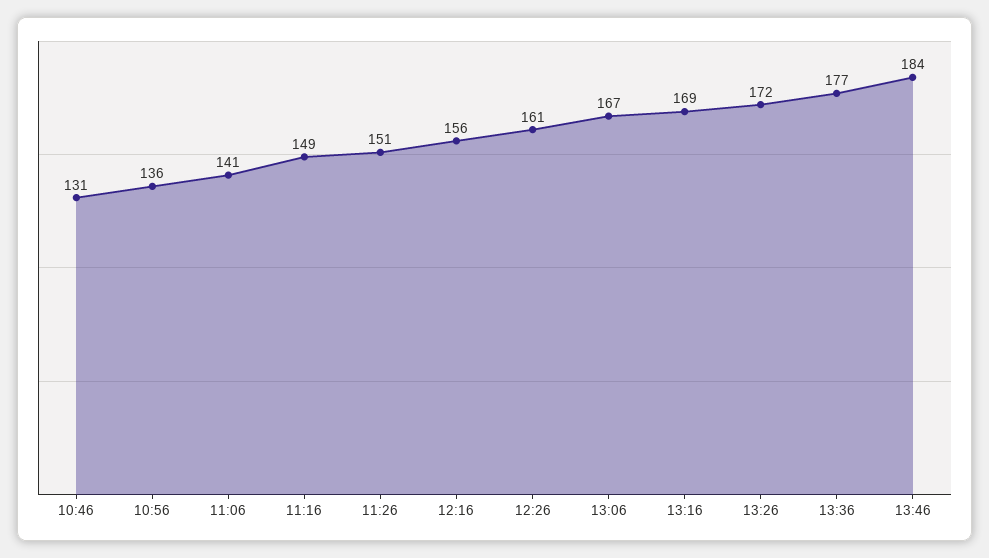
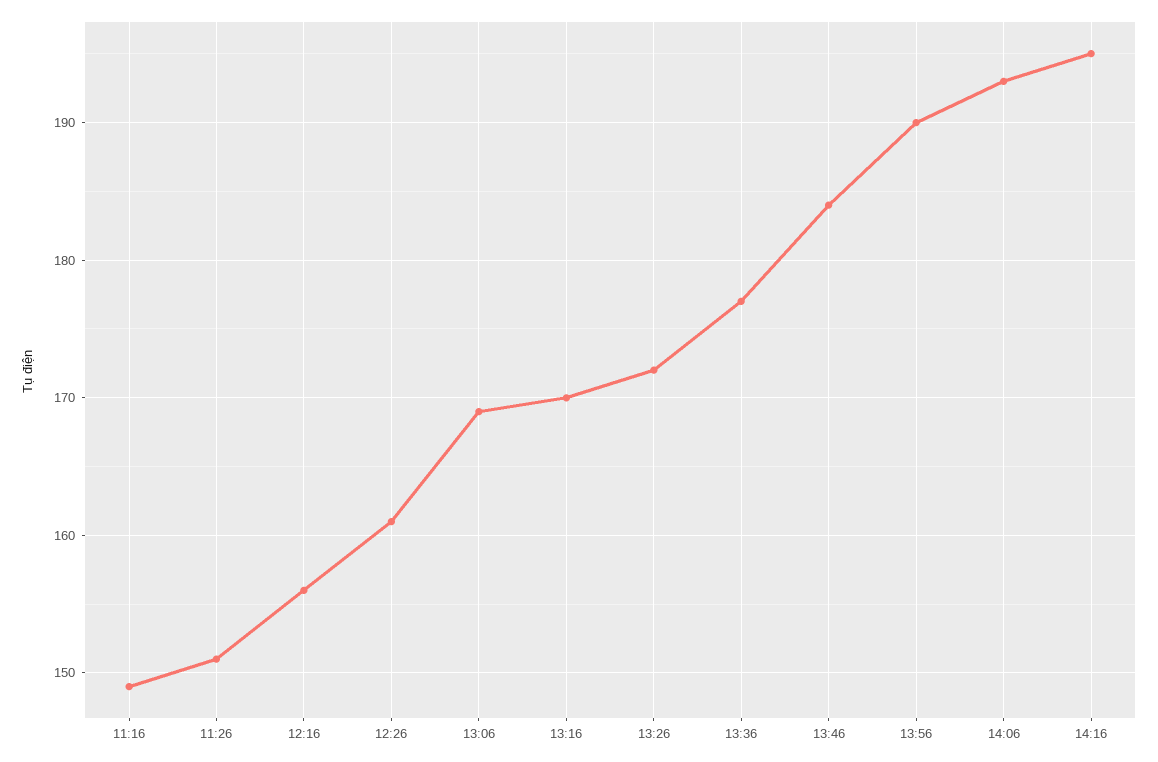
10:46: 131 -> none
10:56: 136 -> none
11:06: 141 -> none
13:06: 167 -> 169
13:16: 169 -> 170
13:56: none -> 190
14:06: none -> 193
14:16: none -> 195

